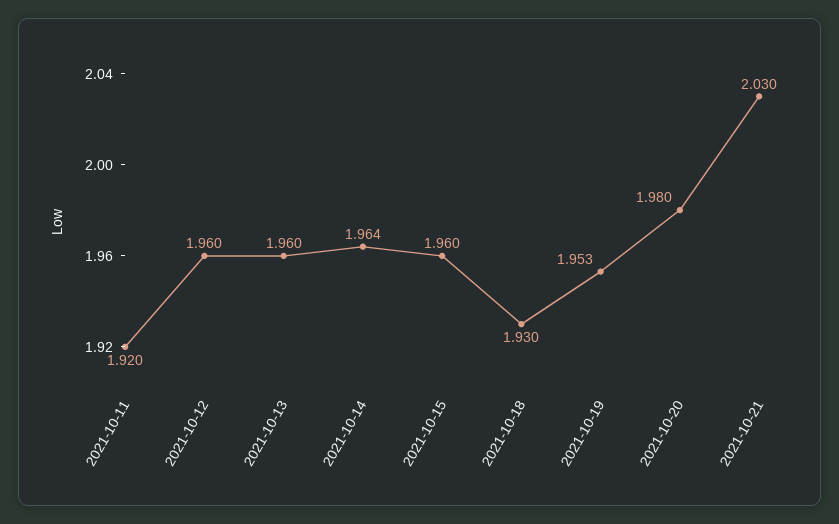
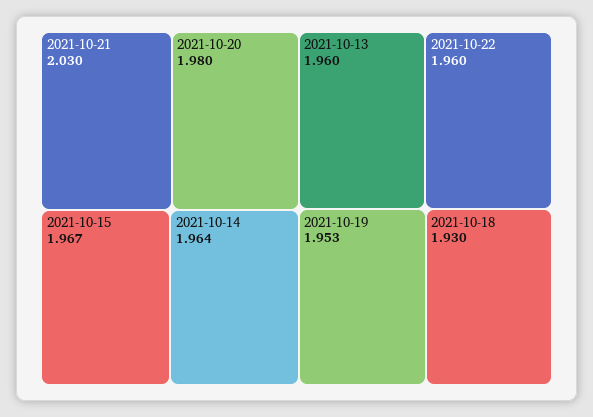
2021-10-11: 1.92 -> none
2021-10-12: 1.96 -> none
2021-10-15: 1.96 -> 1.967
2021-10-22: none -> 1.96

